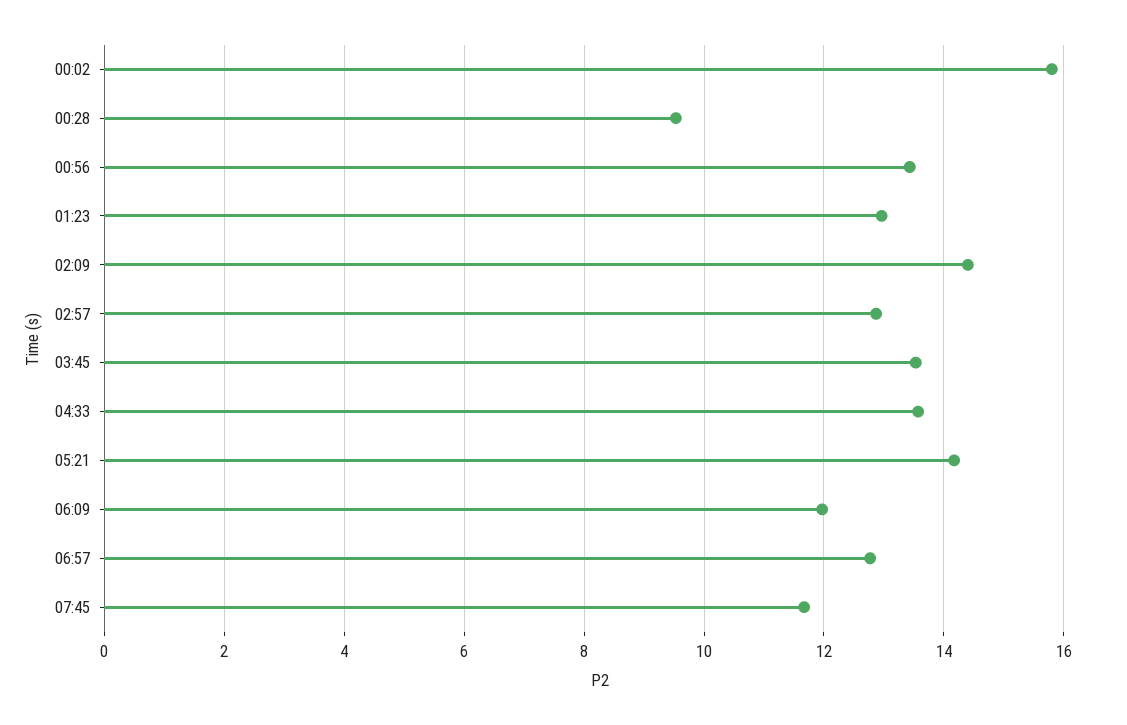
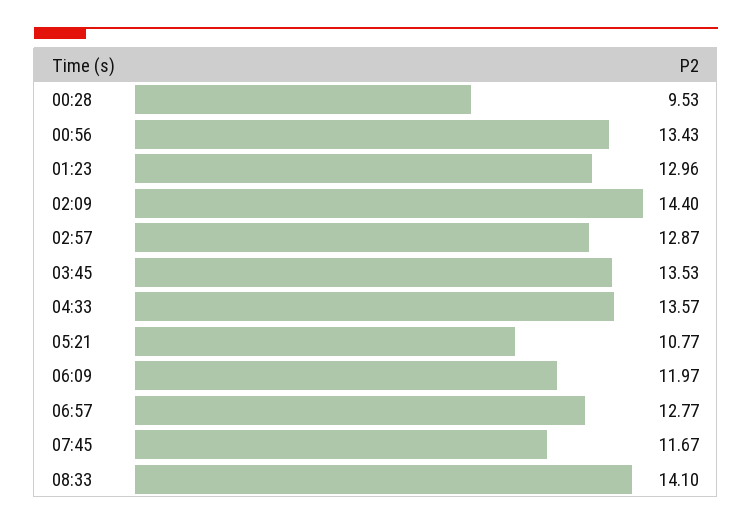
00:02: 15.8 -> none
05:21: 14.2 -> 10.77
08:33: none -> 14.1

